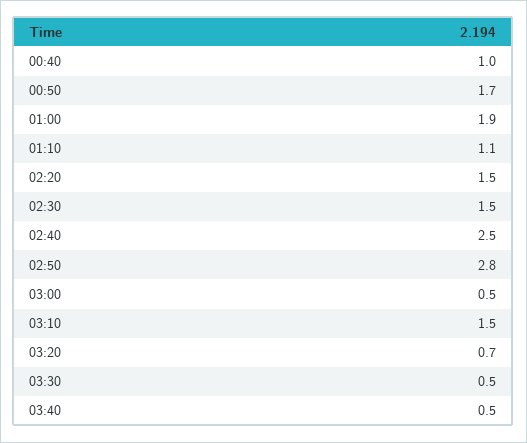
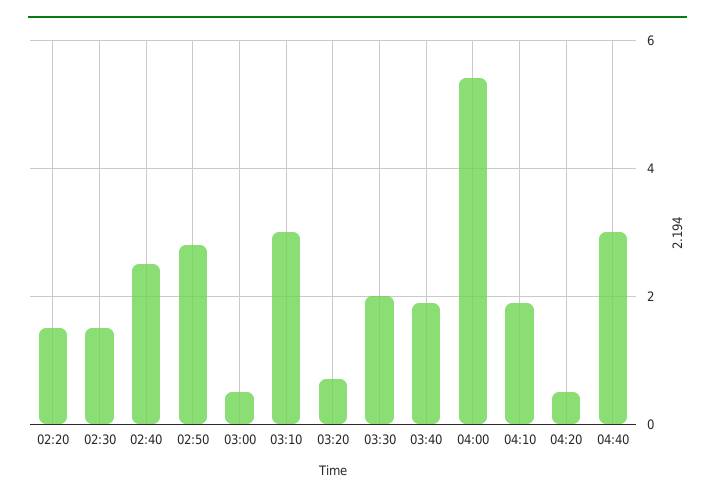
00:40: 1 -> none
00:50: 1.7 -> none
01:00: 1.9 -> none
01:10: 1.1 -> none
03:10: 1.5 -> 3
03:30: 0.5 -> 2
03:40: 0.5 -> 2
04:00: none -> 5.5
04:10: none -> 2
04:20: none -> 0.5
04:40: none -> 3

